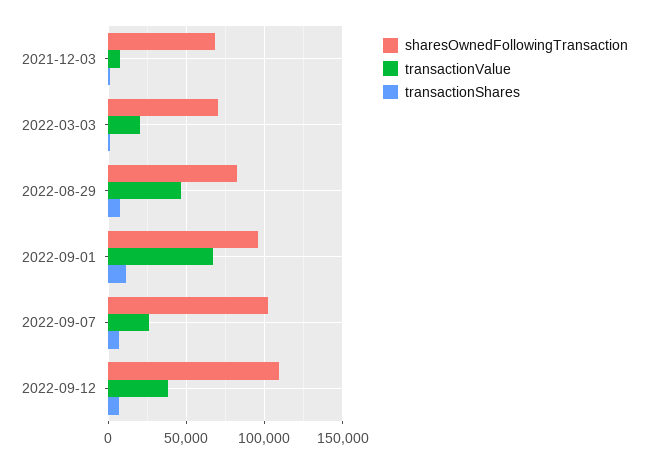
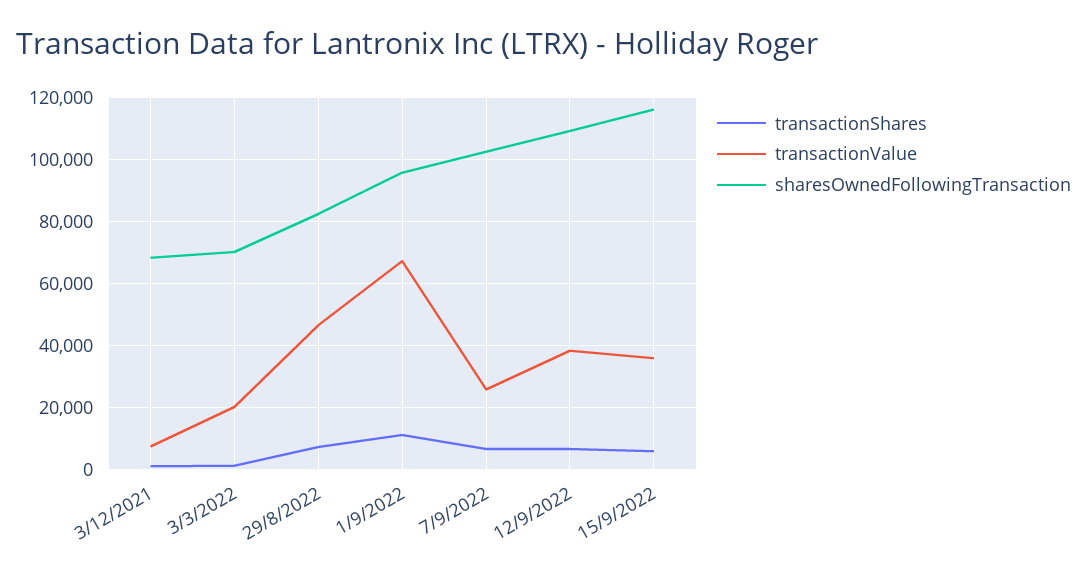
transactionShares, 15/9/2022: none -> 6000
transactionValue, 15/9/2022: none -> 36000
sharesOwnedFollowingTransaction, 15/9/2022: none -> 116000

